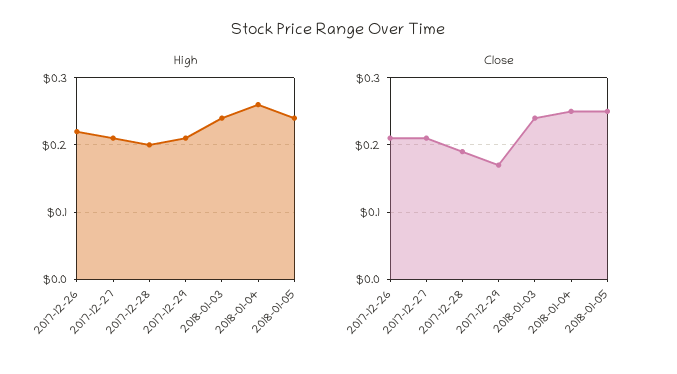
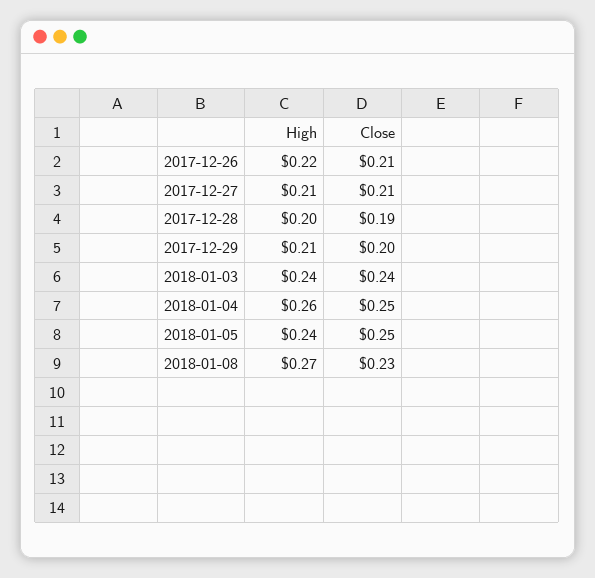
Close, 2017-12-29: 0.17 -> 0.2
High, 2018-01-08: none -> 0.27
Close, 2018-01-08: none -> 0.23

